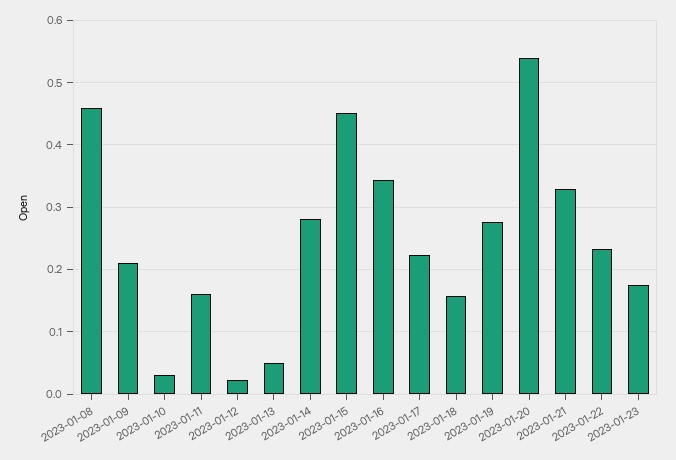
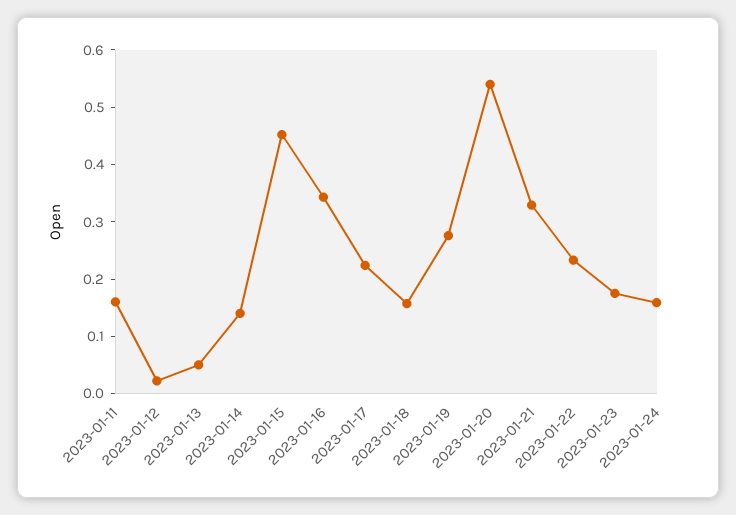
2023-01-08: 0.46 -> none
2023-01-09: 0.21 -> none
2023-01-10: 0.03 -> none
2023-01-14: 0.28 -> 0.14
2023-01-24: none -> 0.16

